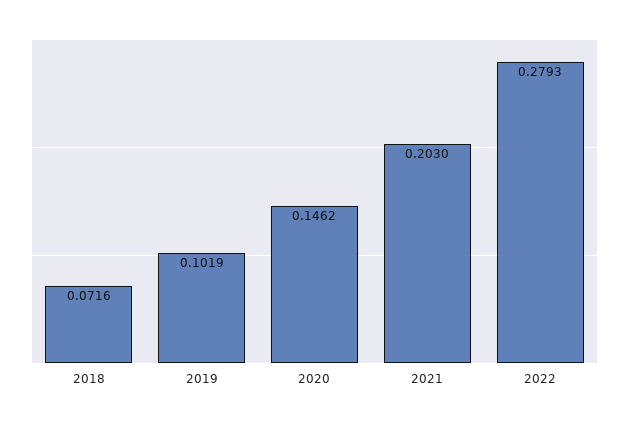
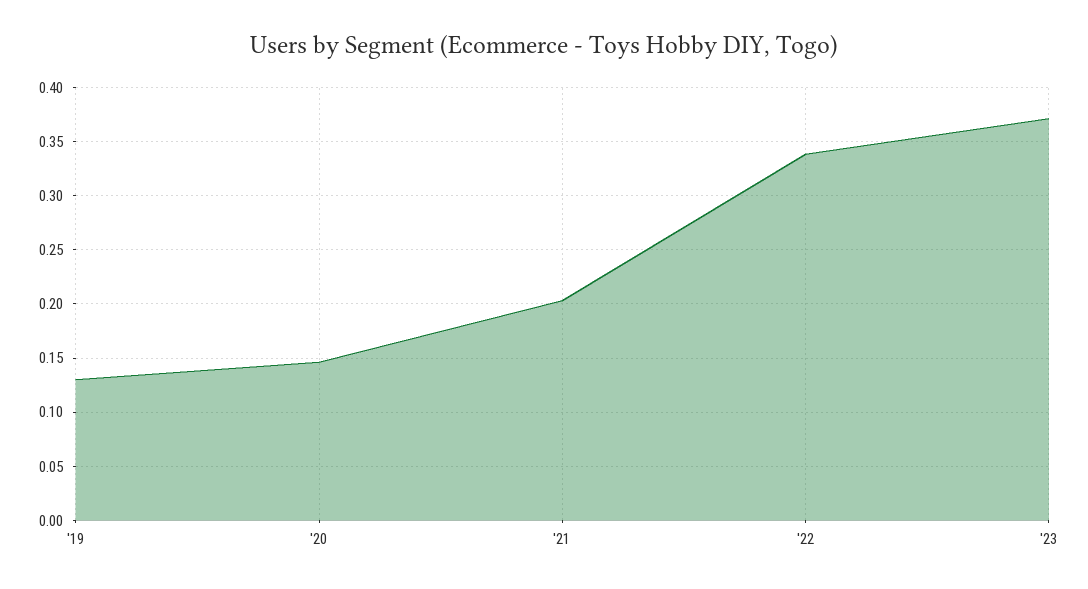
2018: 0.0716 -> none
2019: 0.1019 -> 0.13
2022: 0.2793 -> 0.34
'23: none -> 0.37

